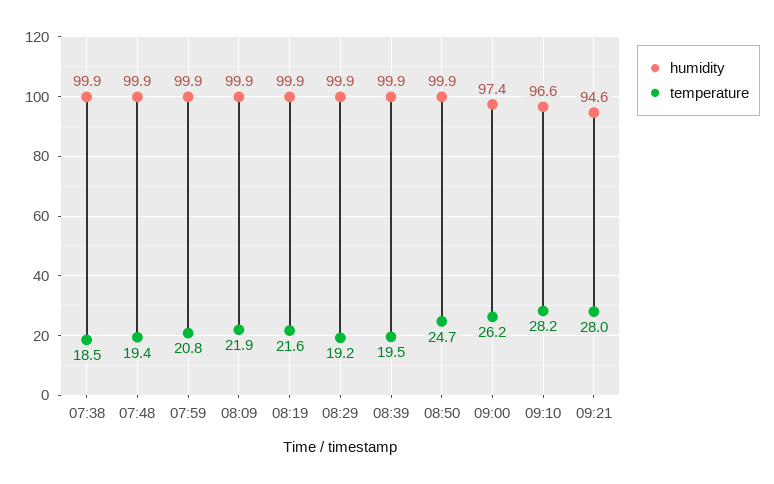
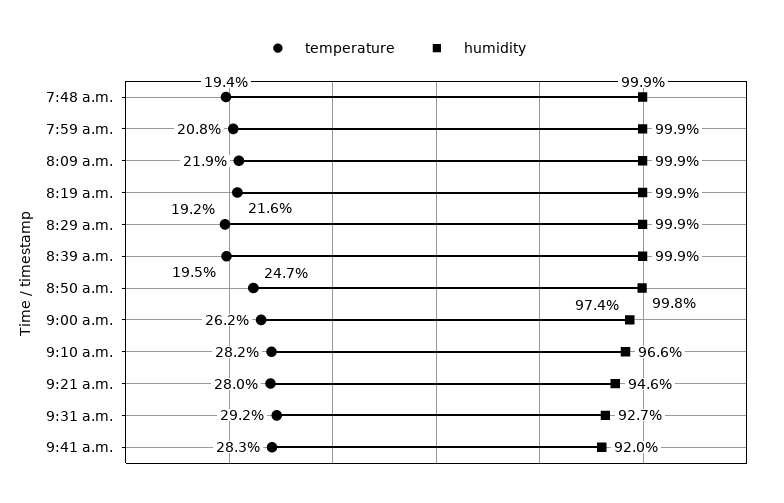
humidity, 07:38: 99.9 -> none
temperature, 07:38: 18.5 -> none
humidity, 08:50: 99.9 -> 99.8
temperature, 9:31 a.m.: none -> 29.2
humidity, 9:31 a.m.: none -> 92.7
temperature, 9:41 a.m.: none -> 28.3
humidity, 9:41 a.m.: none -> 92

